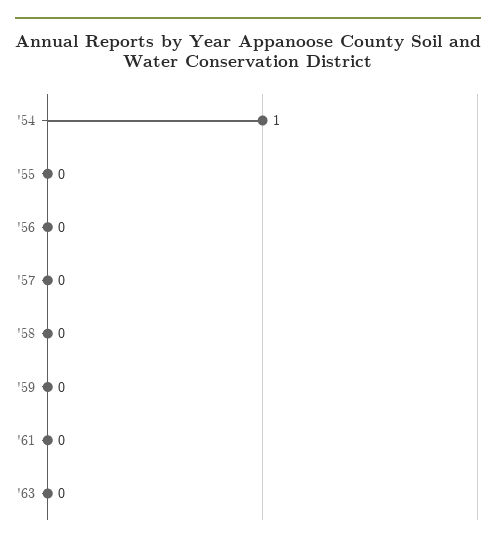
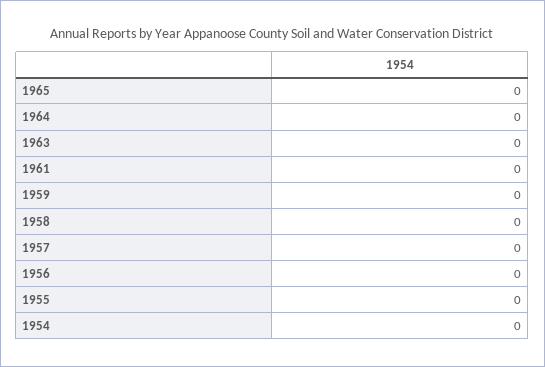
'54: 1 -> 0
1965: none -> 0
1964: none -> 0

